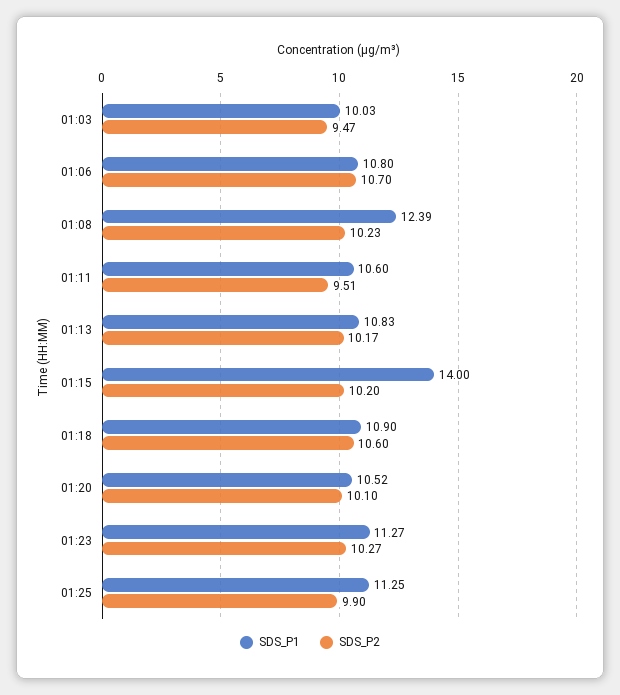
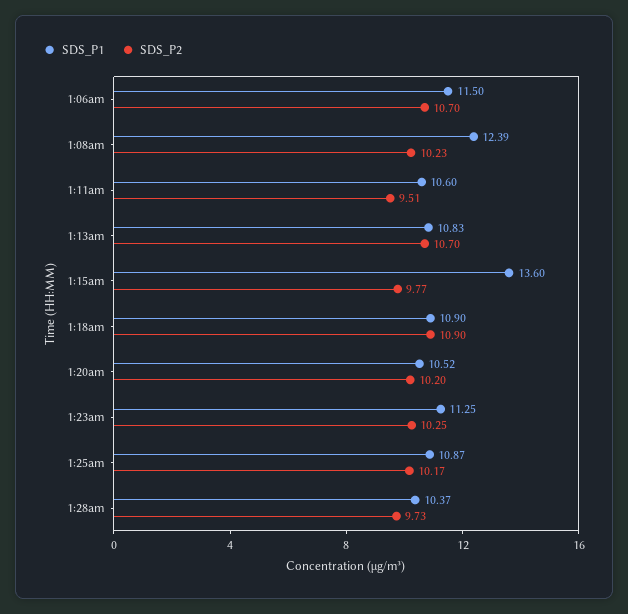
SDS_P1, 01:03: 10.03 -> none
SDS_P2, 01:03: 9.47 -> none
SDS_P1, 01:06: 10.8 -> 11.5
SDS_P2, 01:13: 10.17 -> 10.7
SDS_P1, 01:15: 14 -> 13.6
SDS_P2, 01:15: 10.2 -> 9.77
SDS_P2, 01:18: 10.6 -> 10.9
SDS_P2, 01:20: 10.1 -> 10.2
SDS_P1, 01:23: 11.27 -> 11.25
SDS_P2, 01:23: 10.27 -> 10.25
SDS_P1, 01:25: 11.25 -> 10.87
SDS_P2, 01:25: 9.9 -> 10.17
SDS_P1, 1:28am: none -> 10.37
SDS_P2, 1:28am: none -> 9.73

